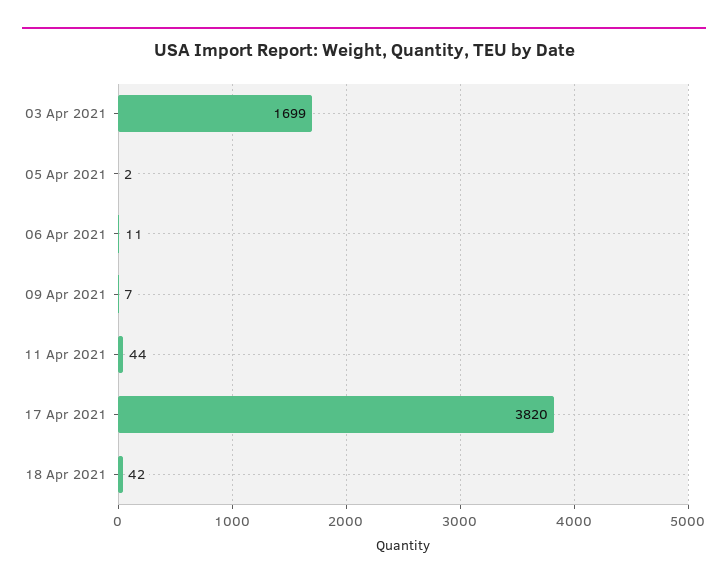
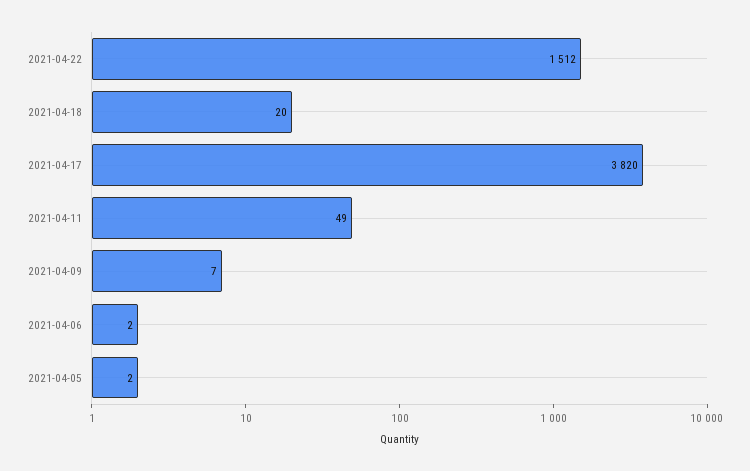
03 Apr 2021: 1699 -> none
06 Apr 2021: 11 -> 2
11 Apr 2021: 44 -> 49
18 Apr 2021: 42 -> 20
2021-04-22: none -> 1512

